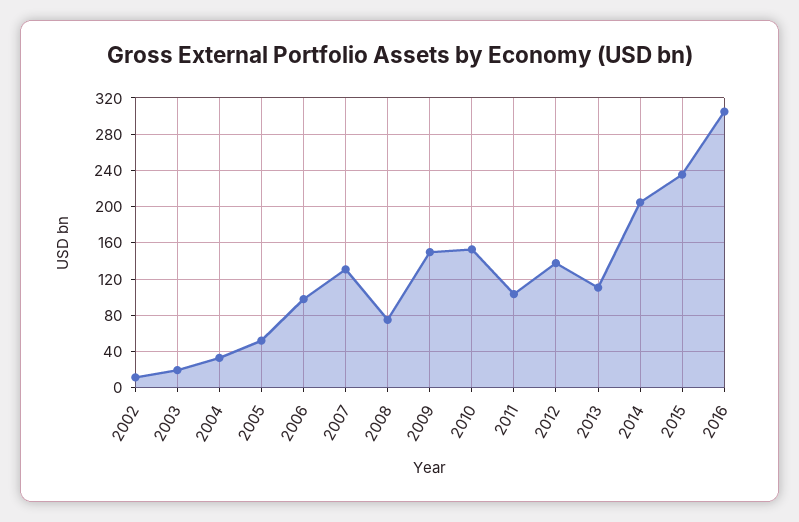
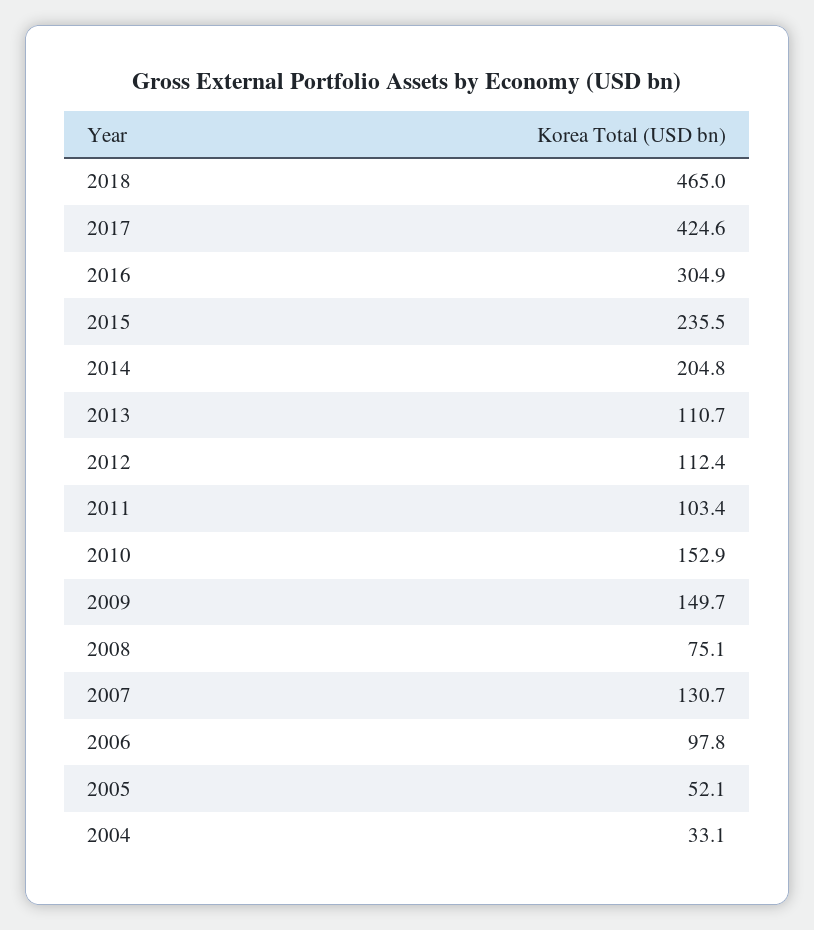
2002: 10 -> none
2003: 20 -> none
2012: 140 -> 112.4
2018: none -> 465
2017: none -> 424.6

